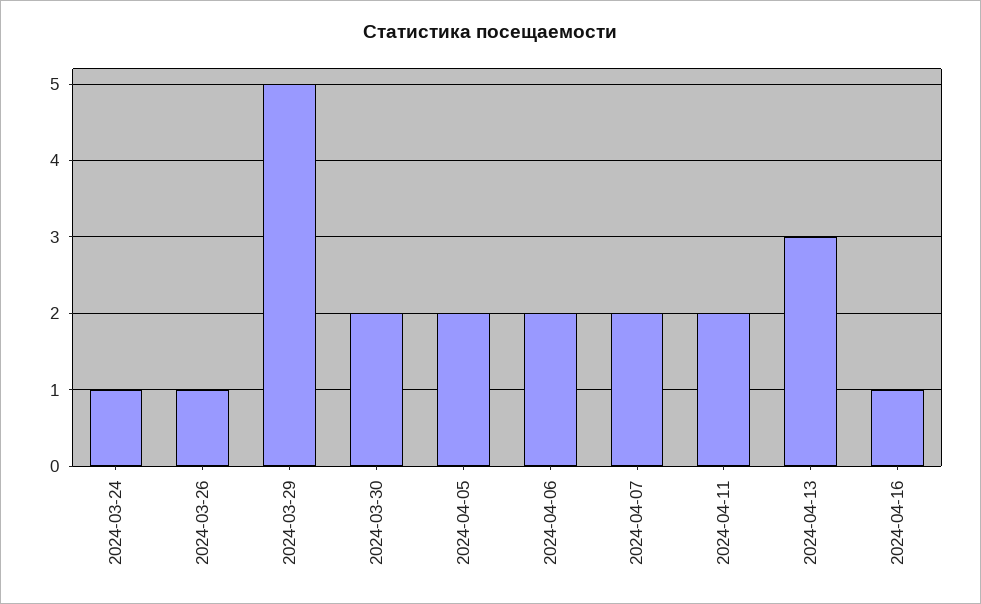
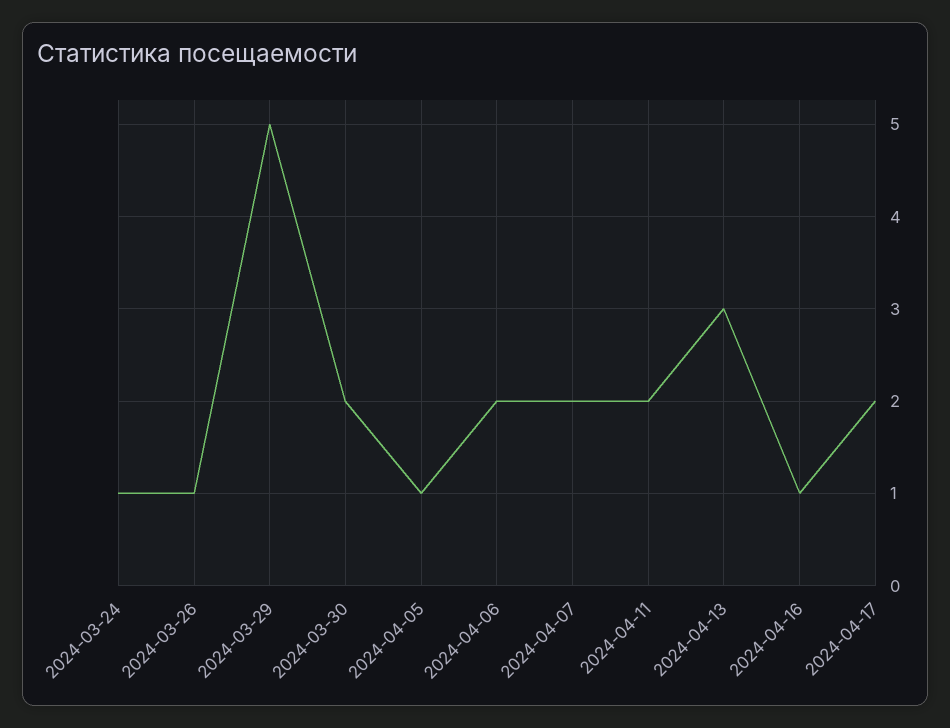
2024-04-05: 2 -> 1
2024-04-17: none -> 2

